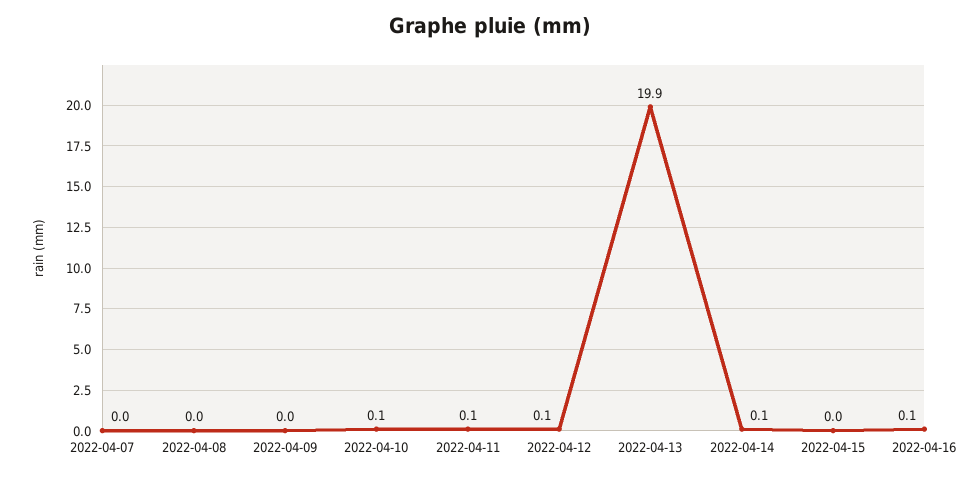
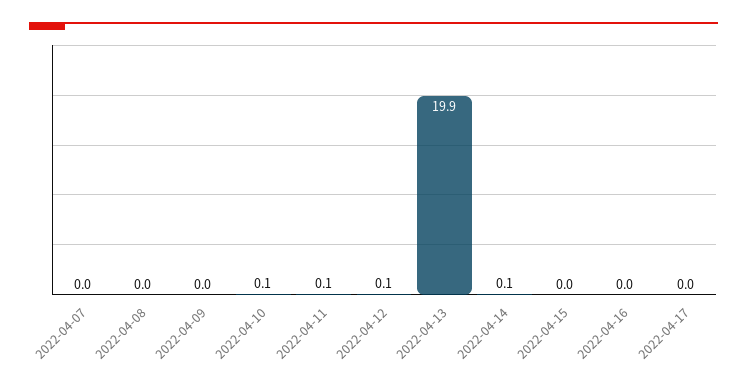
2022-04-16: 0.1 -> 0
2022-04-17: none -> 0

